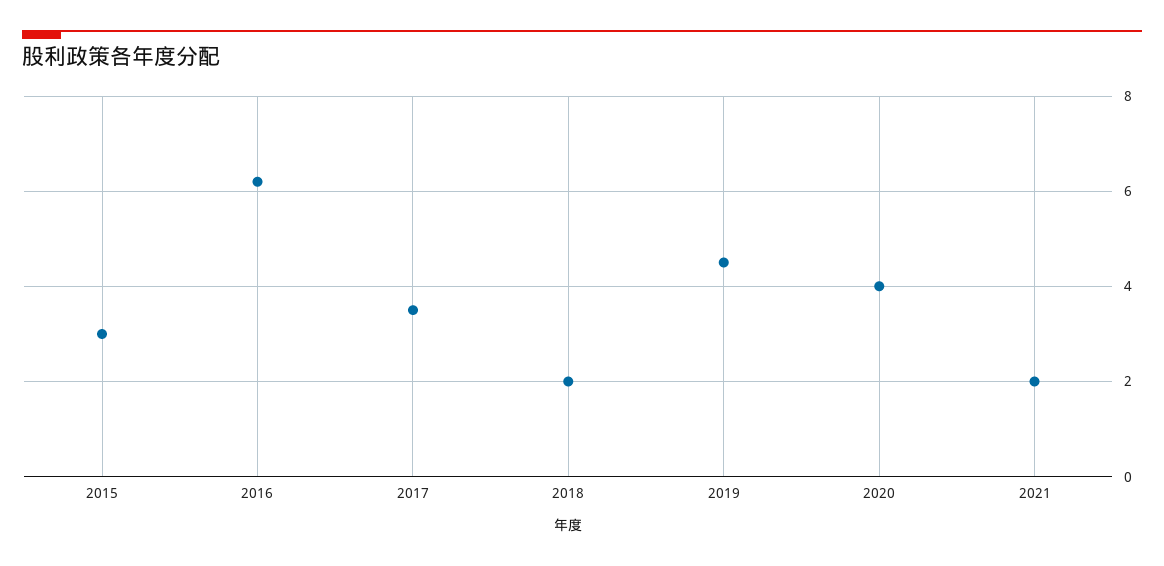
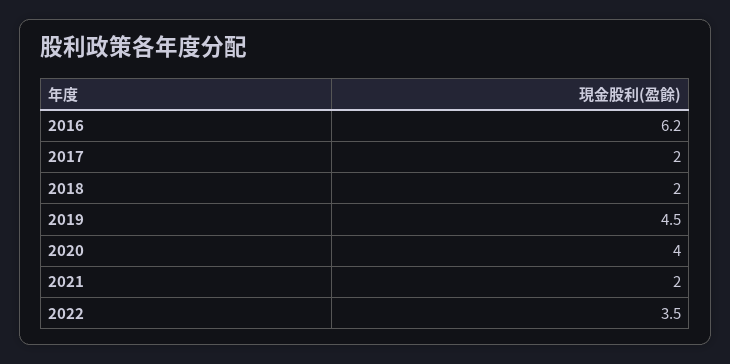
2015: 3 -> none
2017: 3.5 -> 2
2022: none -> 3.5

